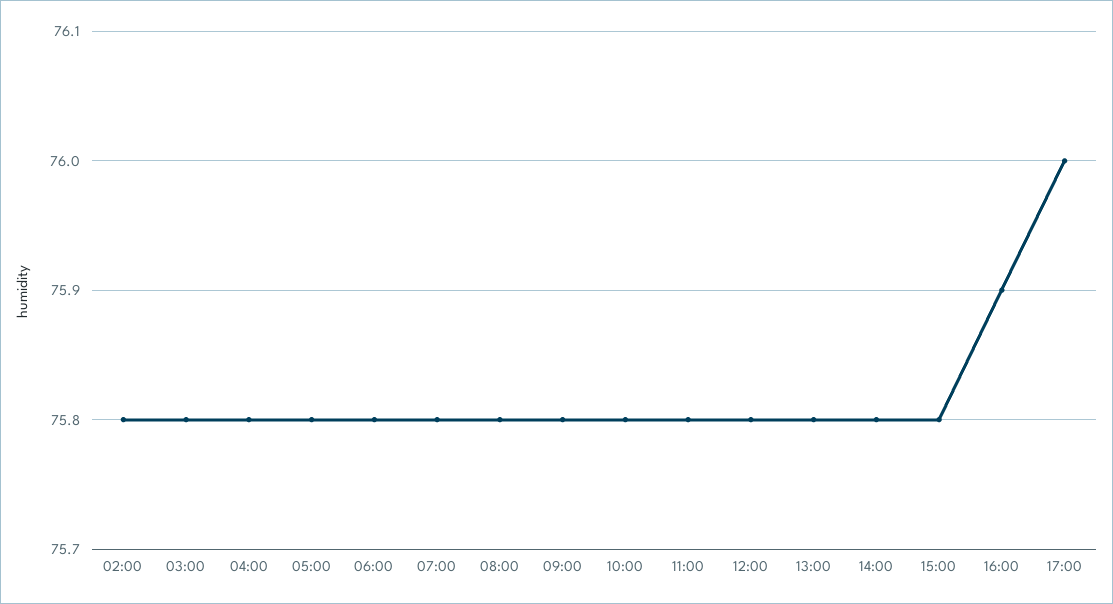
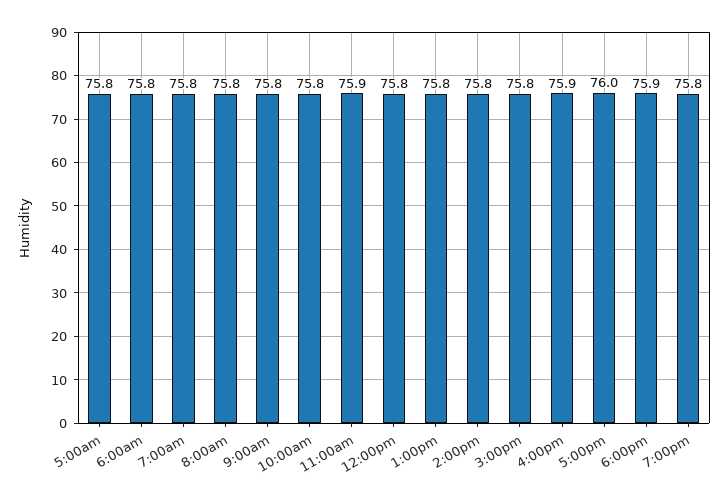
02:00: 75.8 -> none
03:00: 75.8 -> none
04:00: 75.8 -> none
11:00: 75.8 -> 75.9
6:00pm: none -> 75.9
7:00pm: none -> 75.8

